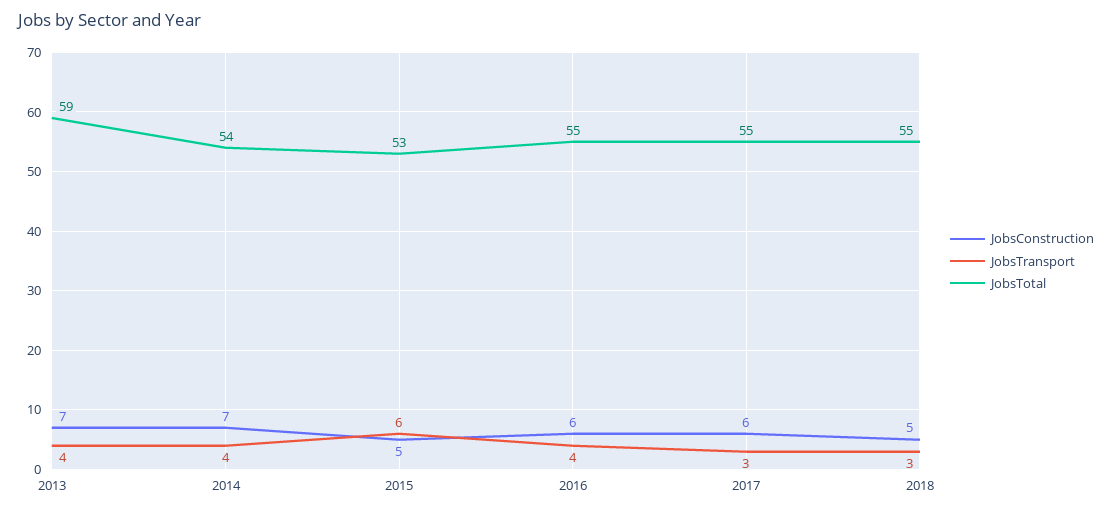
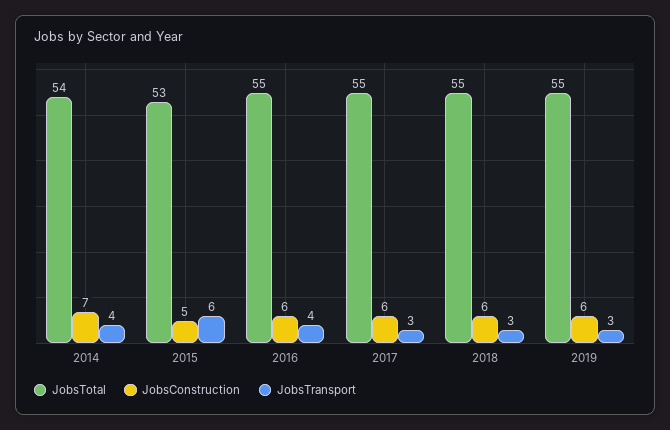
JobsConstruction, 2013: 7 -> none
JobsTransport, 2013: 4 -> none
JobsTotal, 2013: 59 -> none
JobsConstruction, 2018: 5 -> 6
JobsTotal, 2019: none -> 55
JobsConstruction, 2019: none -> 6
JobsTransport, 2019: none -> 3

